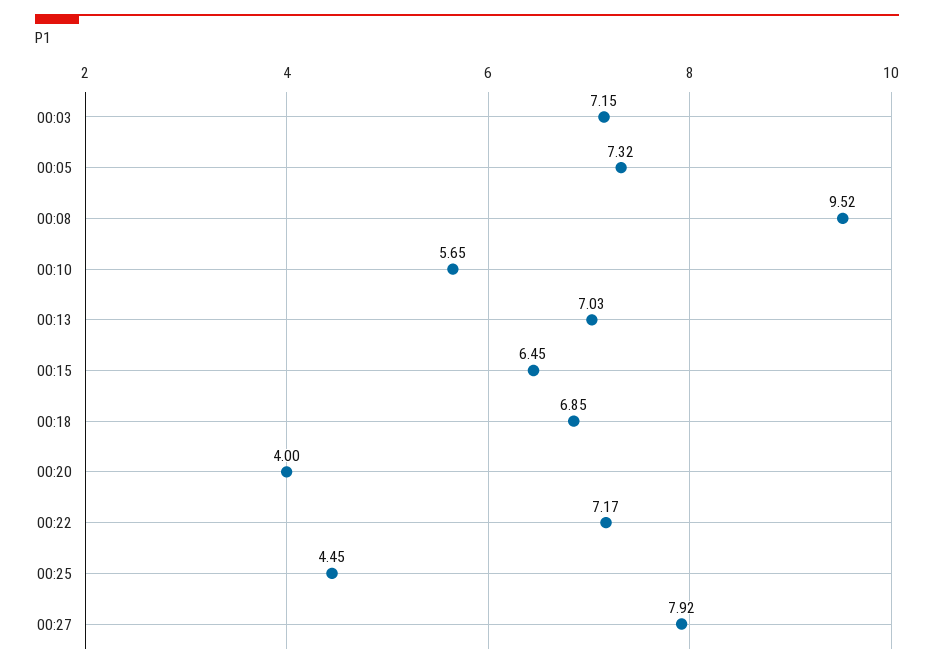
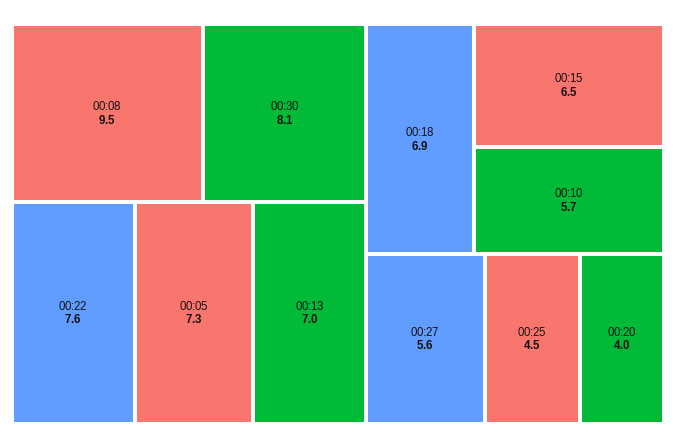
00:03: 7.15 -> none
00:22: 7.17 -> 7.6
00:27: 7.92 -> 5.6
00:30: none -> 8.1

